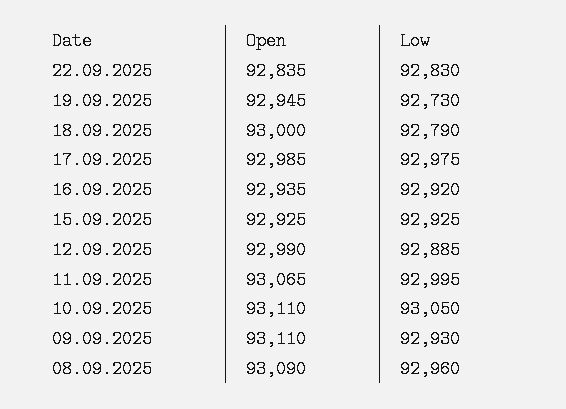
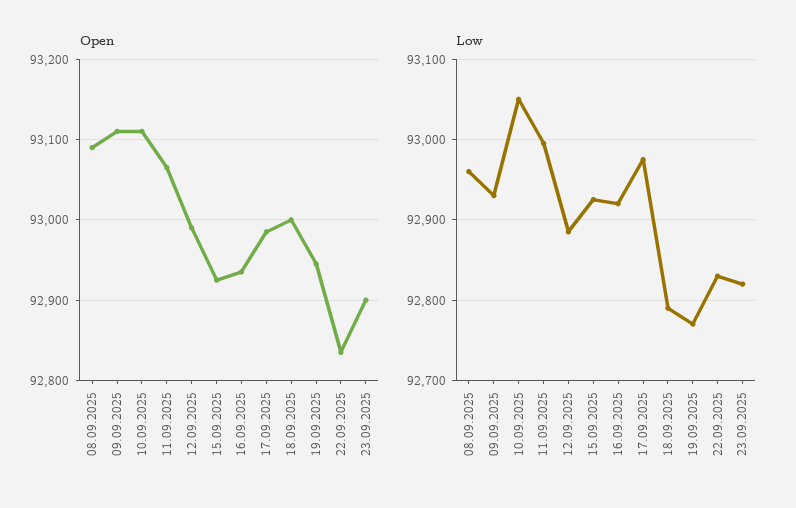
Low, 19.09.2025: 92730 -> 92770
Open, 23.09.2025: none -> 92900
Low, 23.09.2025: none -> 92820

